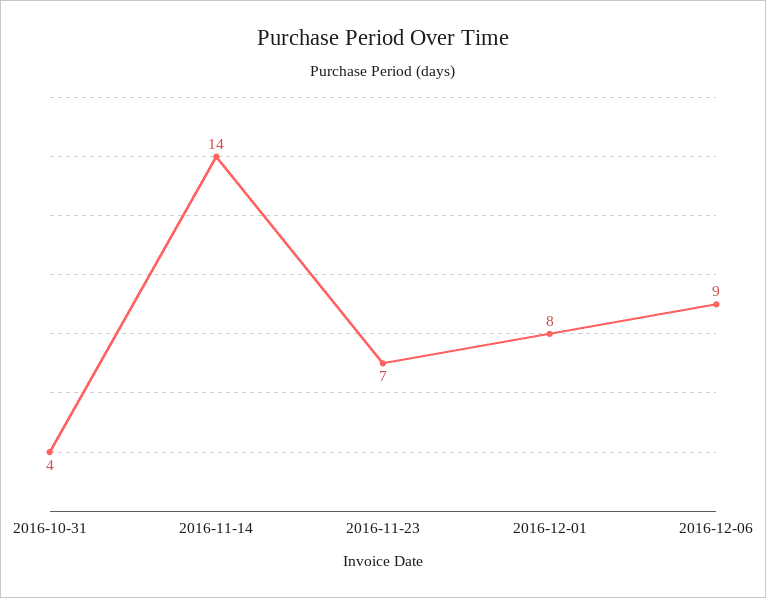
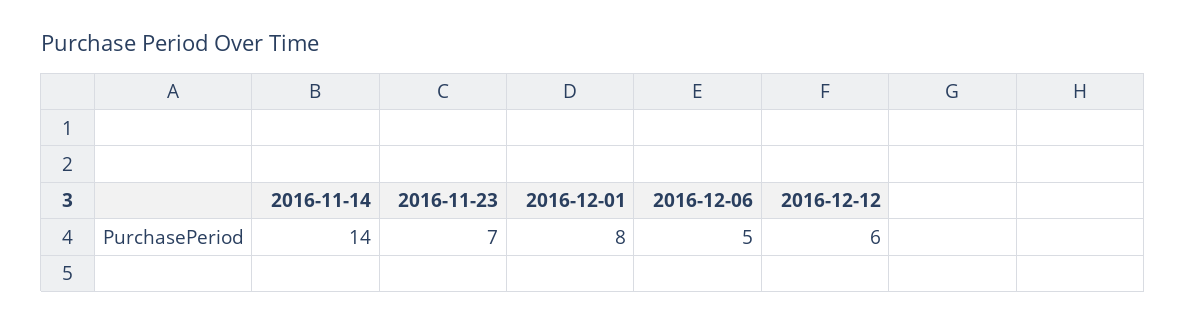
2016-10-31: 4 -> none
2016-12-06: 9 -> 5
2016-12-12: none -> 6

